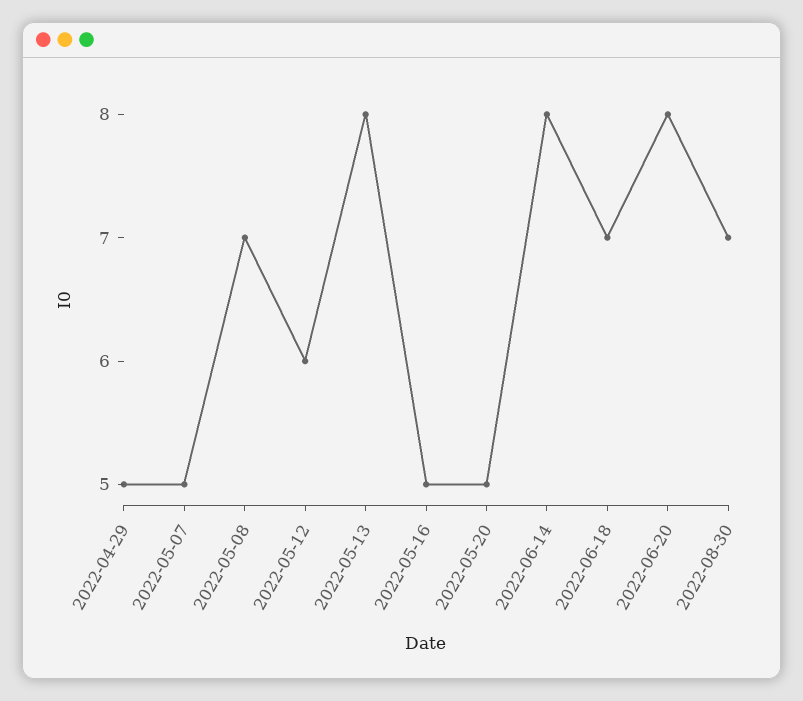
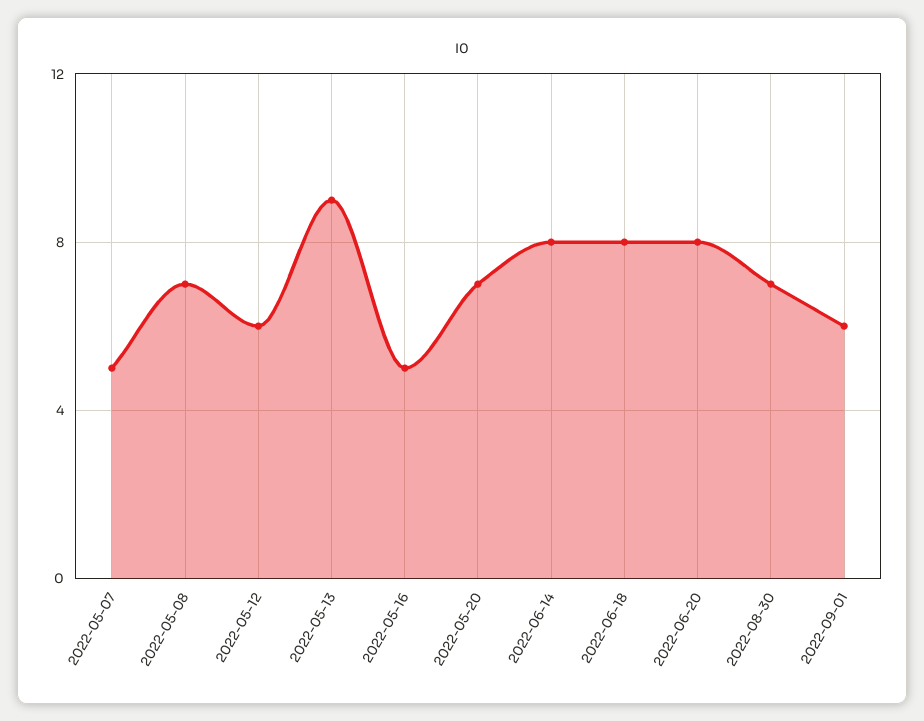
2022-04-29: 5 -> none
2022-05-13: 8 -> 9
2022-05-20: 5 -> 7
2022-06-18: 7 -> 8
2022-09-01: none -> 6

